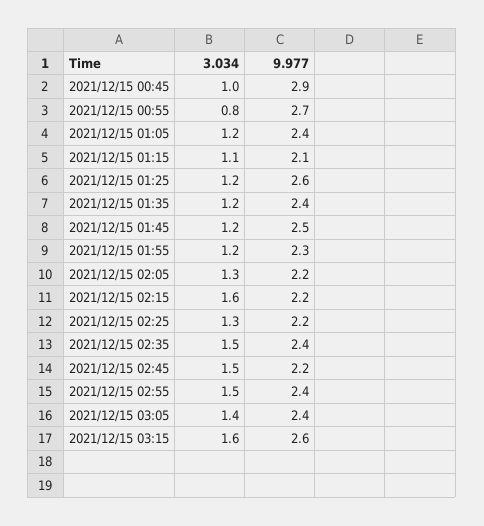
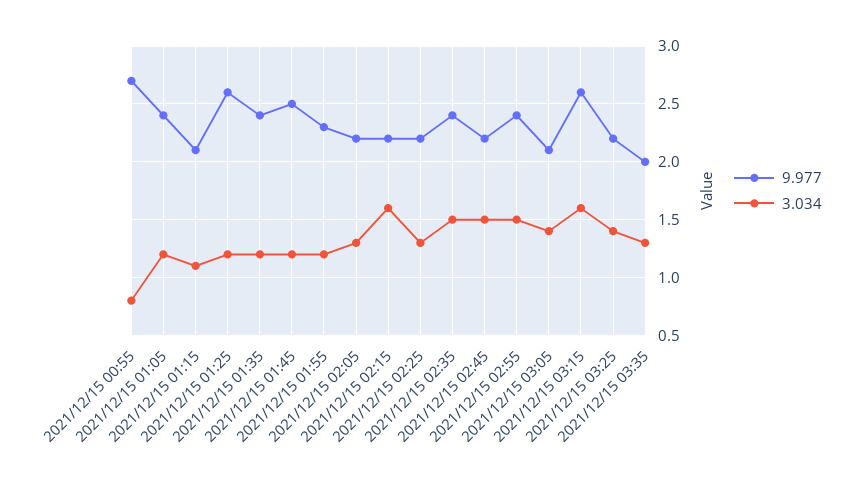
3.034, 2021/12/15 00:45: 1 -> none
9.977, 2021/12/15 00:45: 2.9 -> none
9.977, 2021/12/15 03:05: 2.4 -> 2.1
9.977, 2021/12/15 03:25: none -> 2.2
3.034, 2021/12/15 03:25: none -> 1.4
9.977, 2021/12/15 03:35: none -> 2
3.034, 2021/12/15 03:35: none -> 1.3

